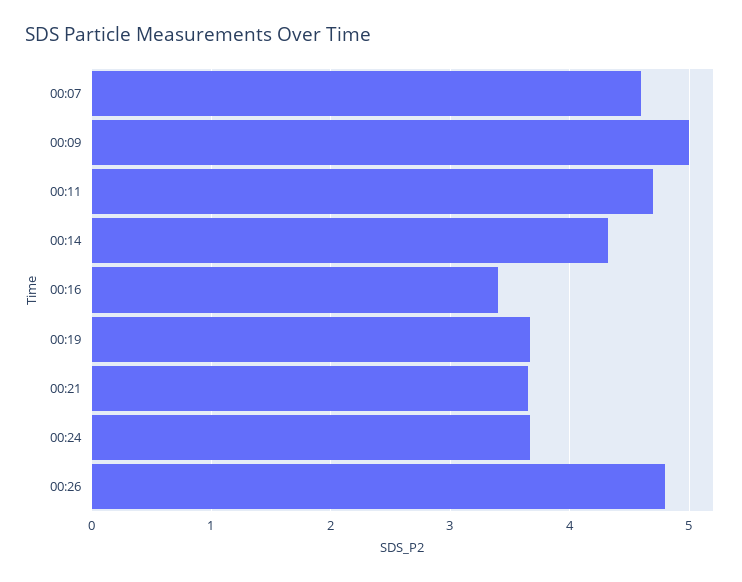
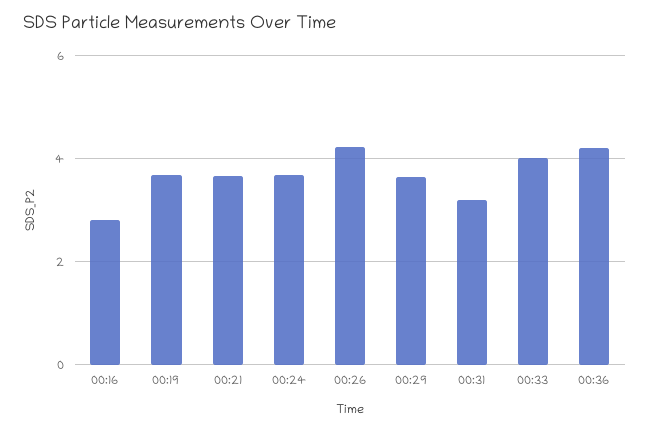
00:07: 4.6 -> none
00:09: 5 -> none
00:11: 4.7 -> none
00:14: 4.3 -> none
00:16: 3.4 -> 2.8
00:26: 4.8 -> 4.2
00:29: none -> 3.6
00:31: none -> 3.2
00:33: none -> 4
00:36: none -> 4.2

